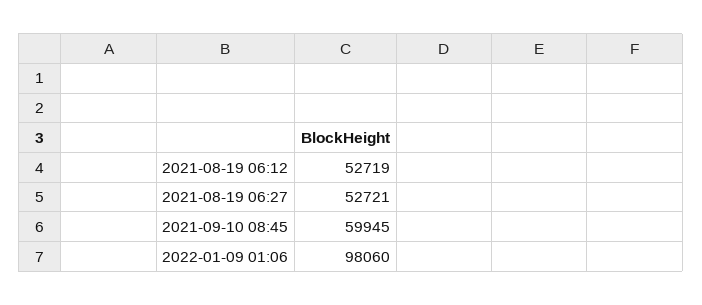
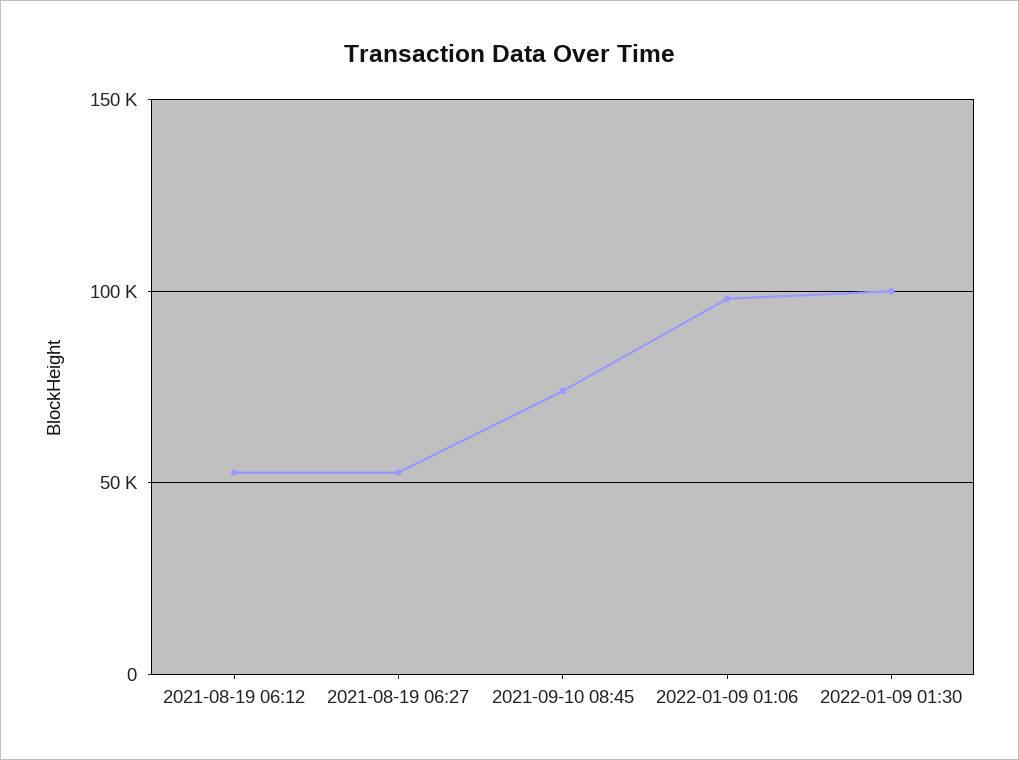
2021-09-10 08:45: 59945 -> 75000
2022-01-09 01:30: none -> 100000

